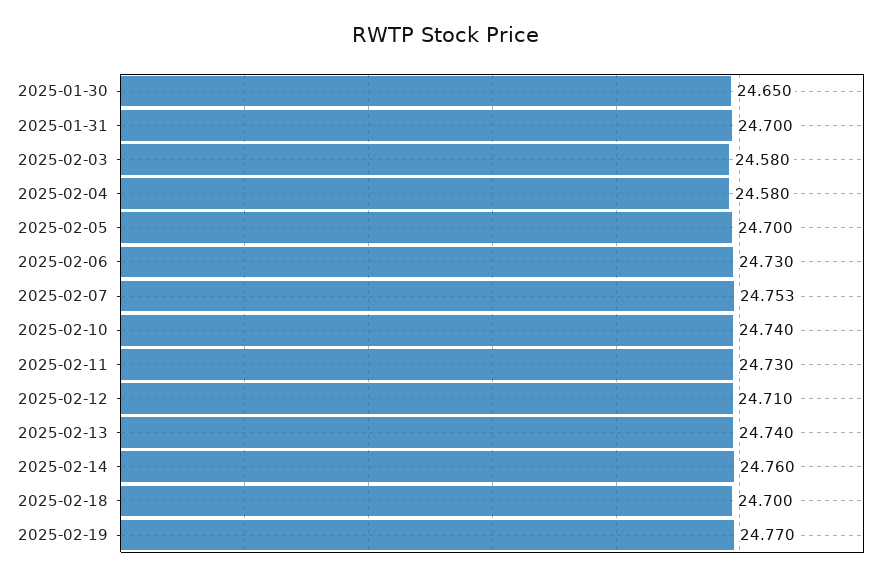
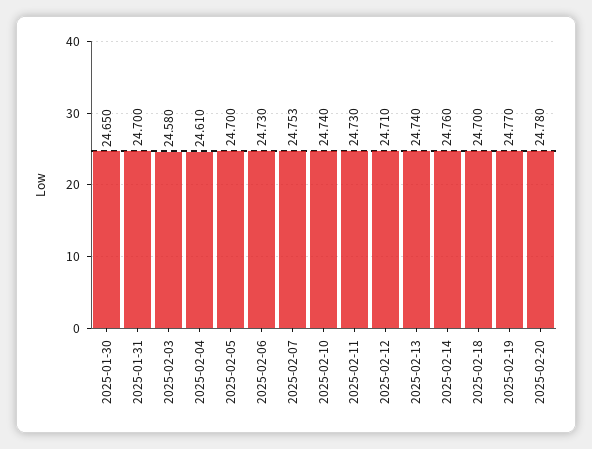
2025-02-04: 24.58 -> 24.61
2025-02-20: none -> 24.78

